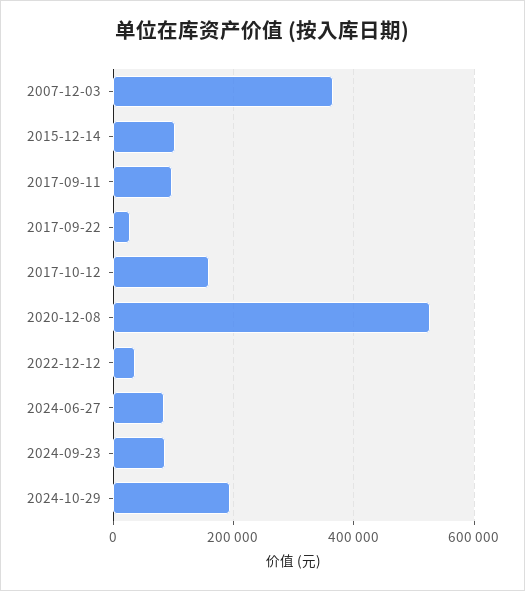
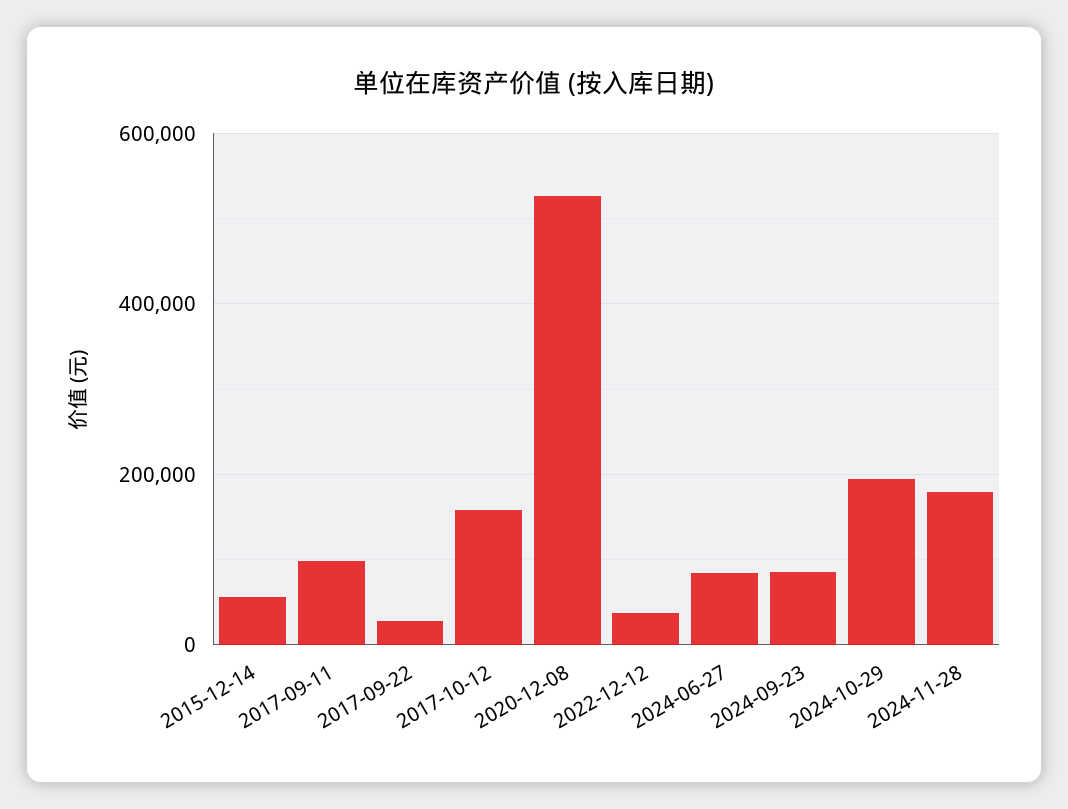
2007-12-03: 360000 -> none
2015-12-14: 100000 -> 60000
2024-11-28: none -> 180000

